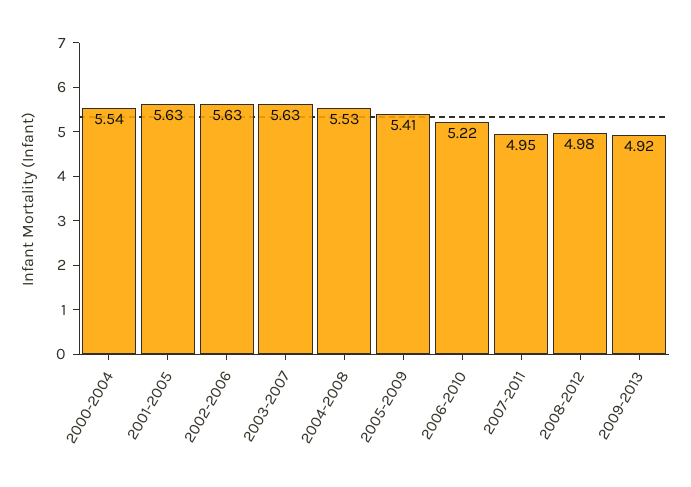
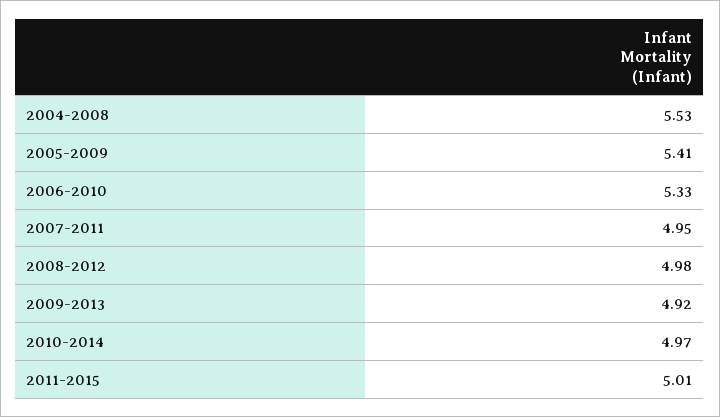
2000-2004: 5.54 -> none
2001-2005: 5.63 -> none
2002-2006: 5.63 -> none
2003-2007: 5.63 -> none
2006-2010: 5.22 -> 5.33
2010-2014: none -> 4.97
2011-2015: none -> 5.01

